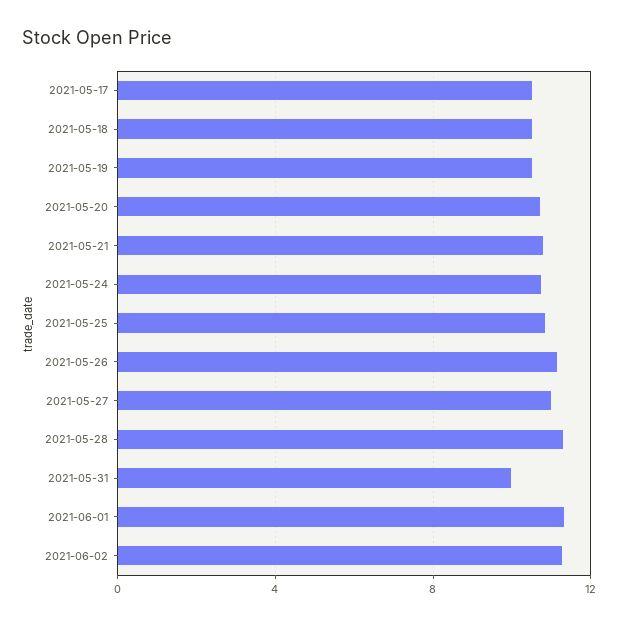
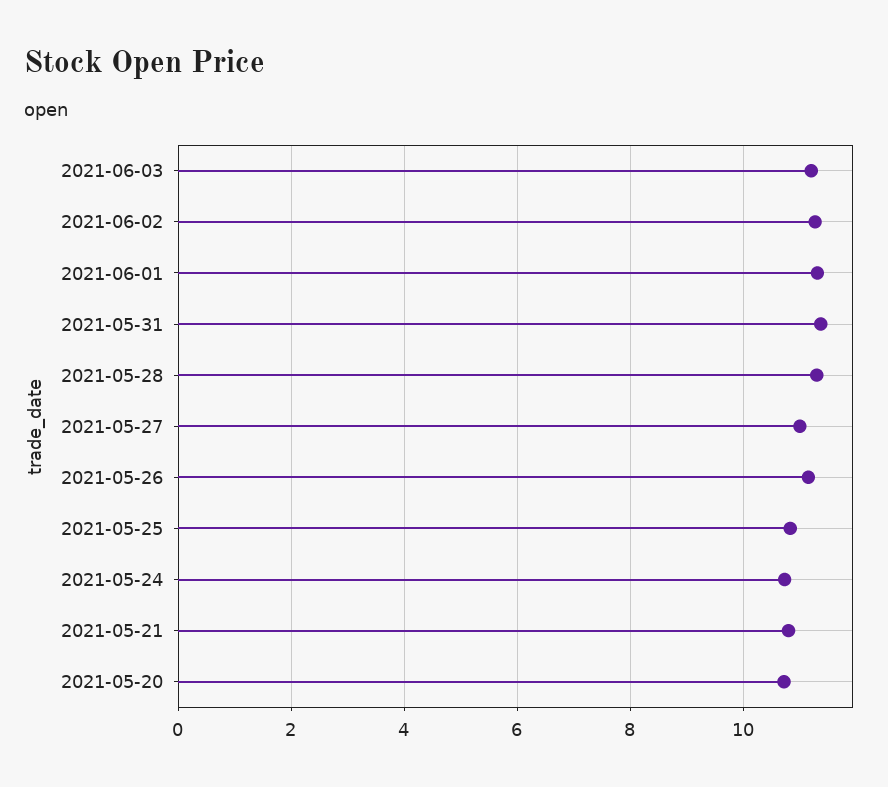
2021-05-17: 10.5 -> none
2021-05-18: 10.5 -> none
2021-05-19: 10.5 -> none
2021-05-31: 10 -> 11.4
2021-06-03: none -> 11.2

